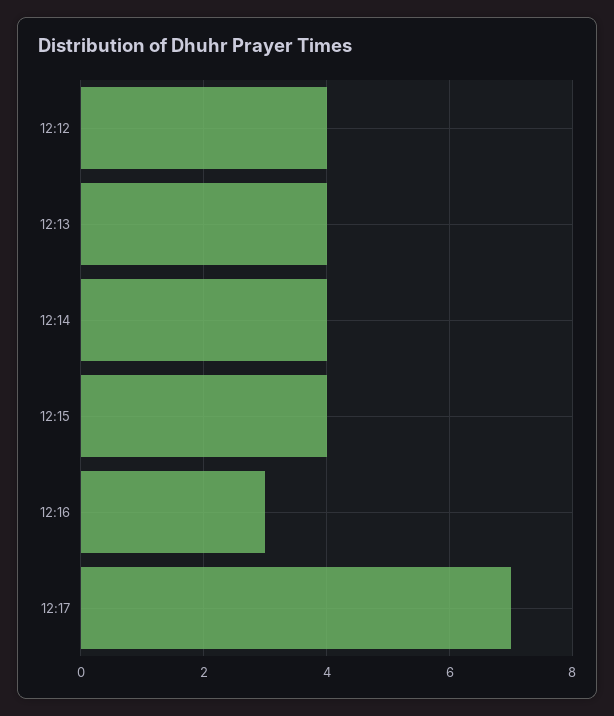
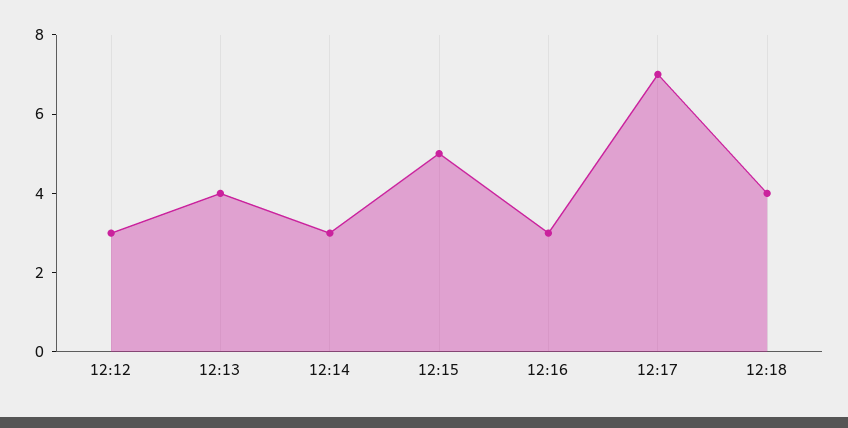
12:12: 4 -> 3
12:14: 4 -> 3
12:15: 4 -> 5
12:18: none -> 4

